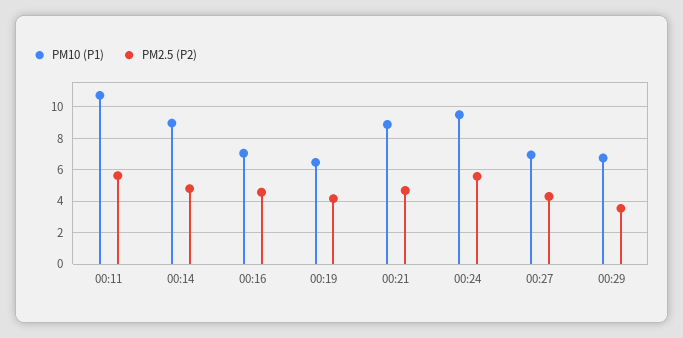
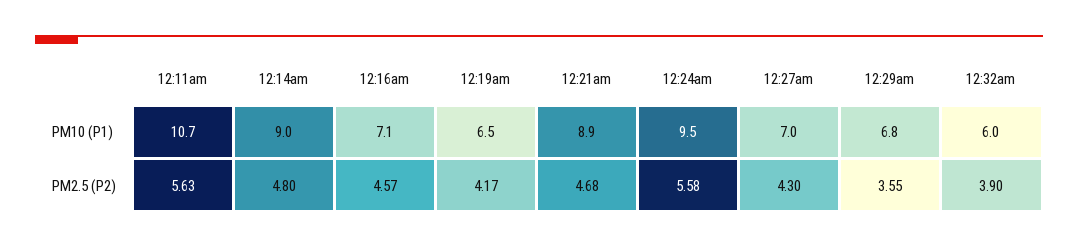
PM10 (P1), 12:32am: none -> 6
PM2.5 (P2), 12:32am: none -> 3.9

